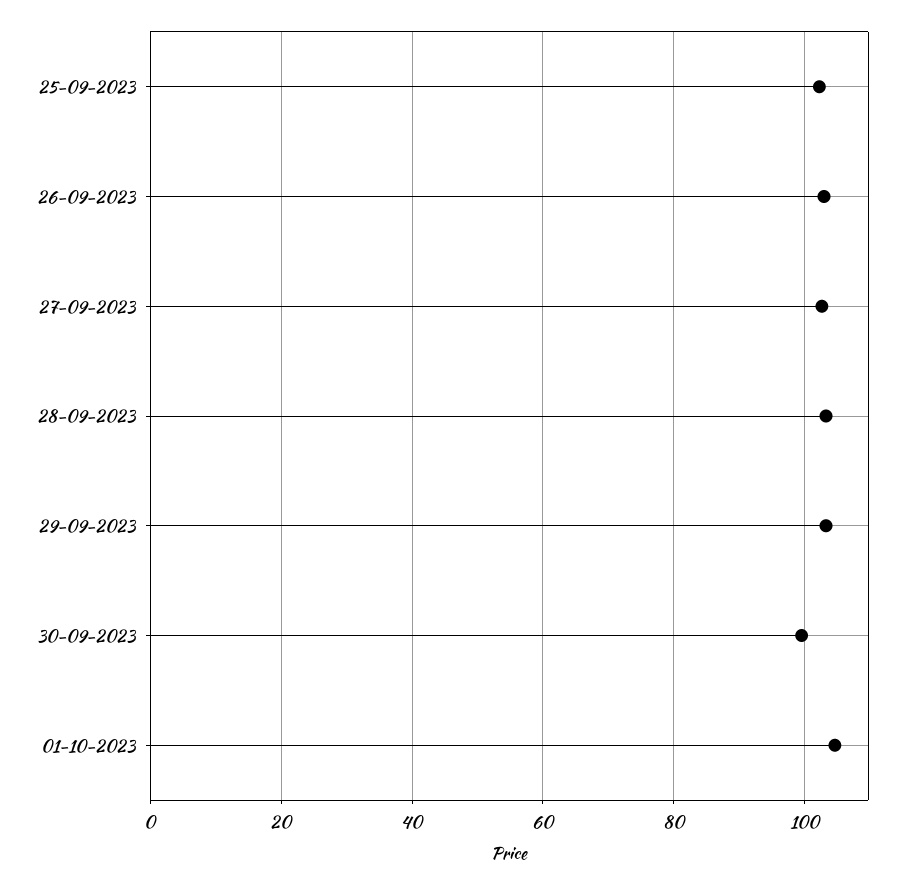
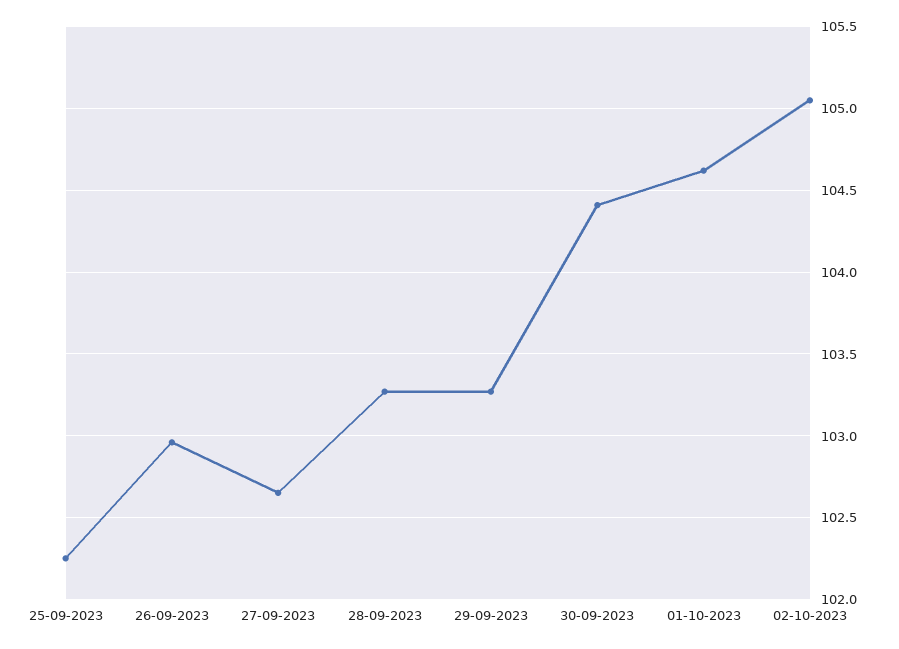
30-09-2023: 100 -> 104.4
02-10-2023: none -> 105.05

